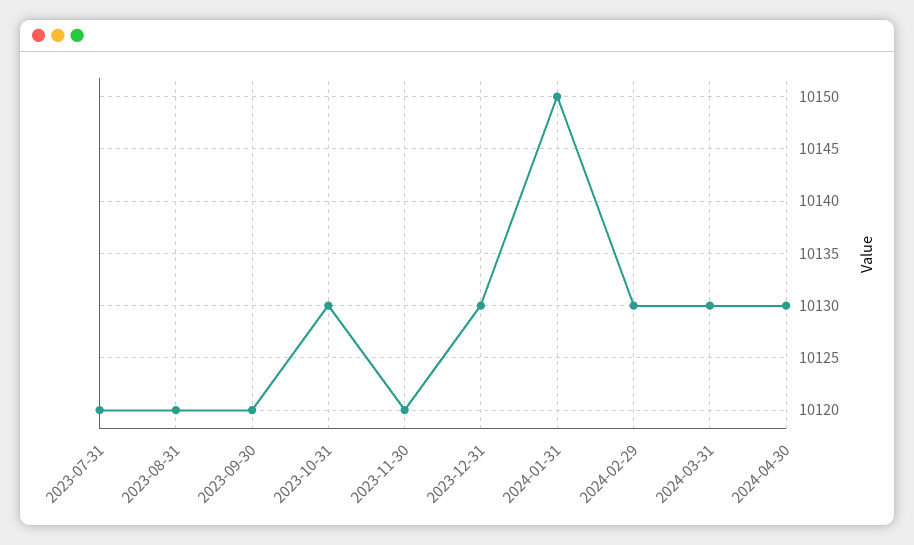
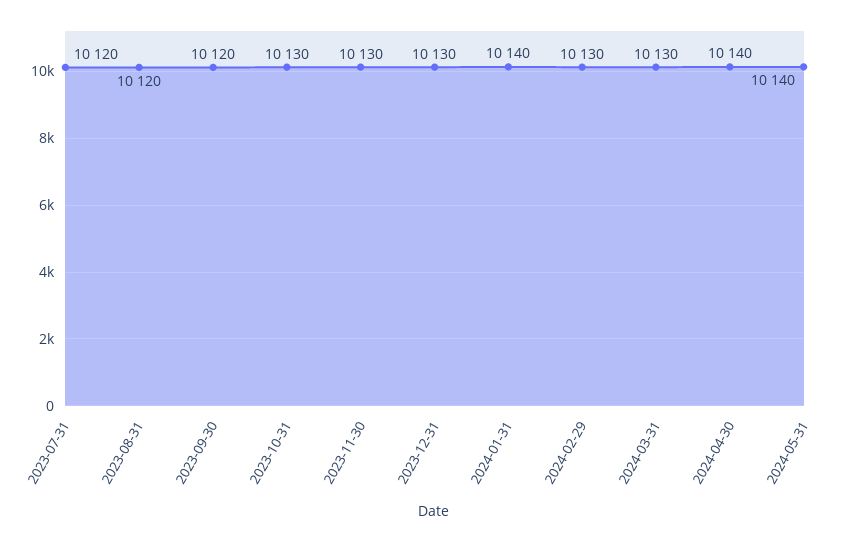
2023-11-30: 10120 -> 10130
2024-01-31: 10150 -> 10140
2024-04-30: 10130 -> 10140
2024-05-31: none -> 10140

